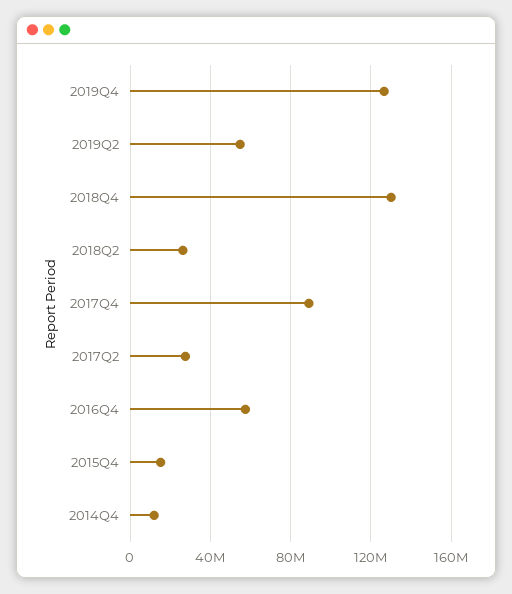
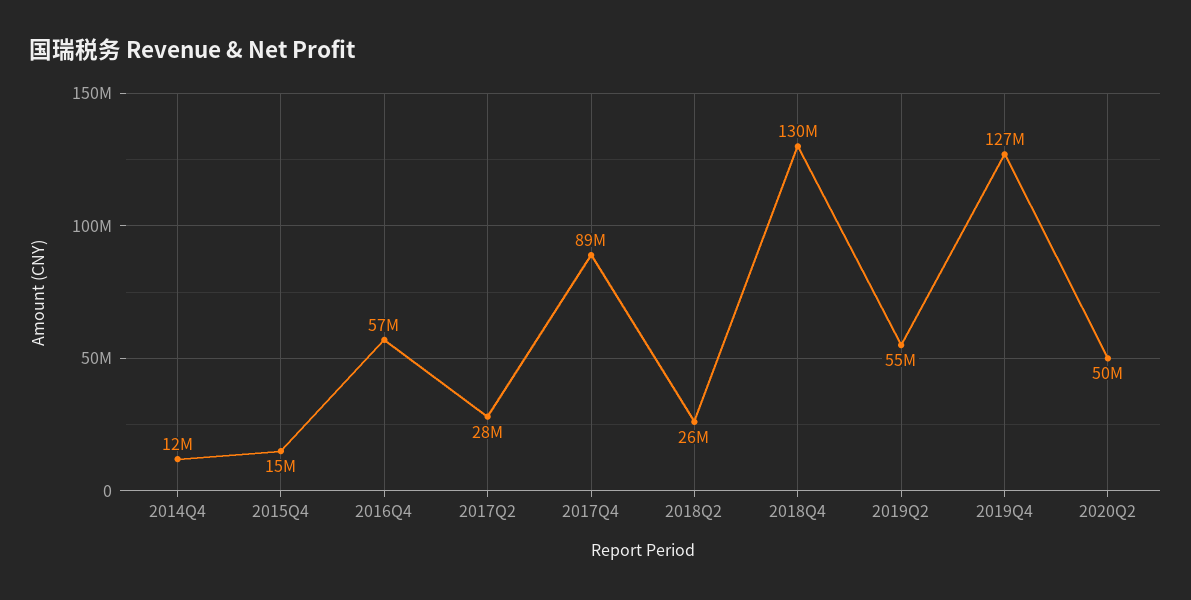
2020Q2: none -> 50000000

